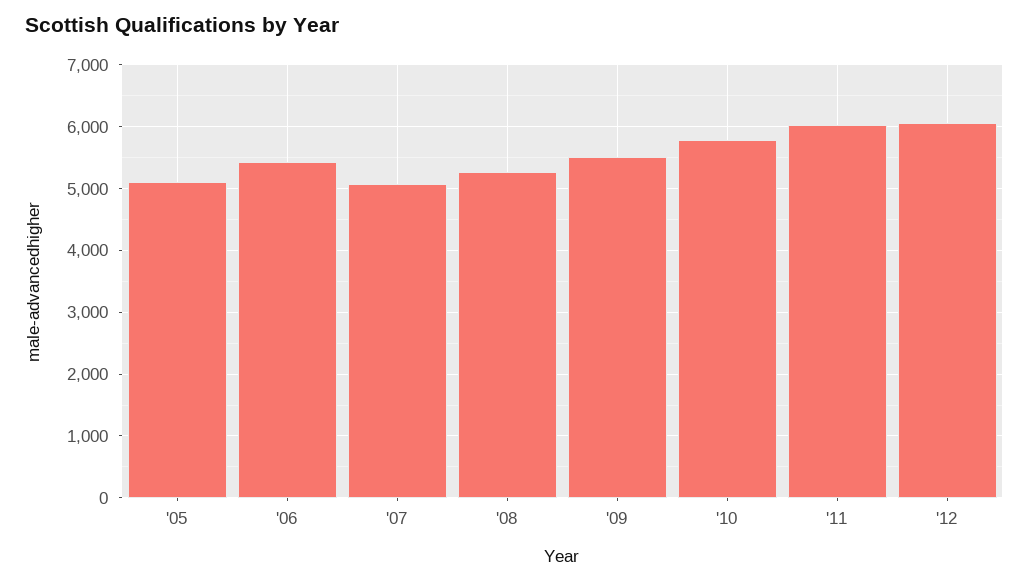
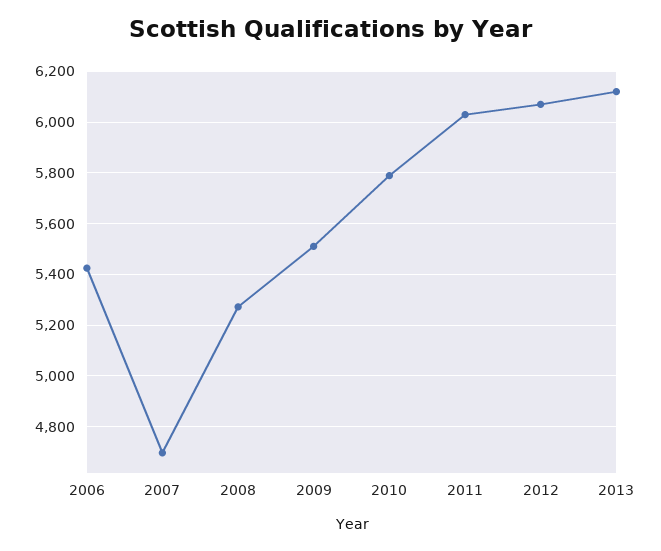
'05: 5100 -> none
'07: 5100 -> 4700
2013: none -> 6125

